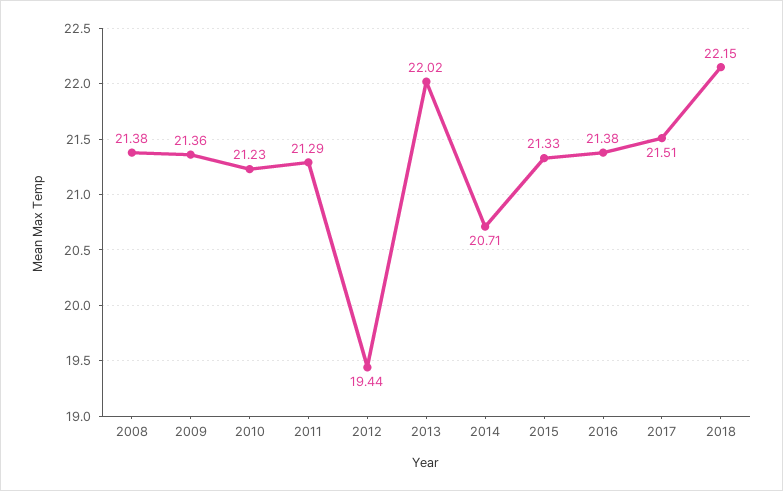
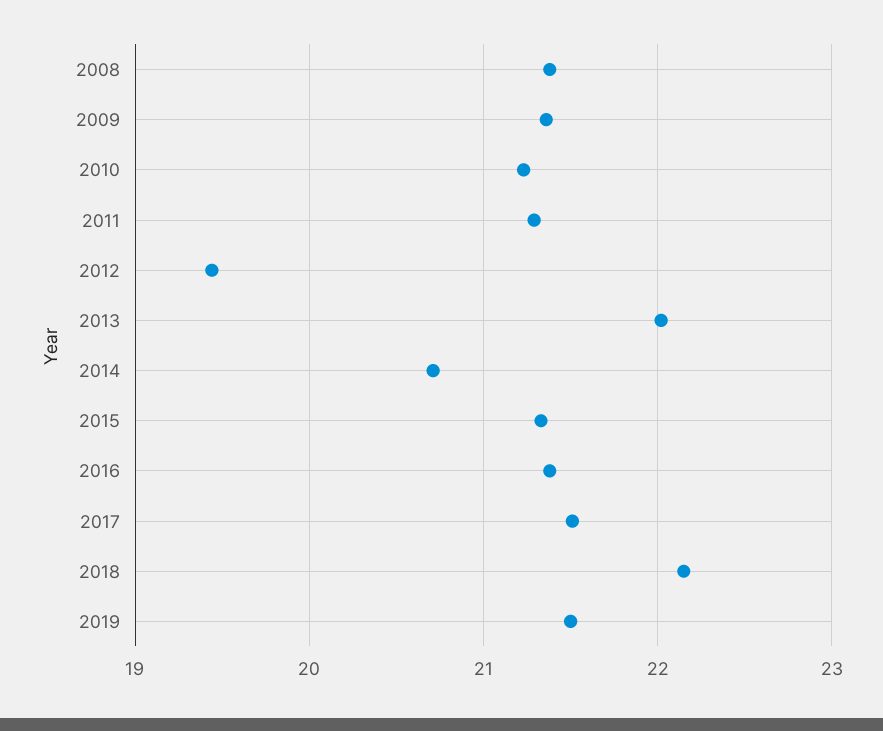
2019: none -> 21.5

